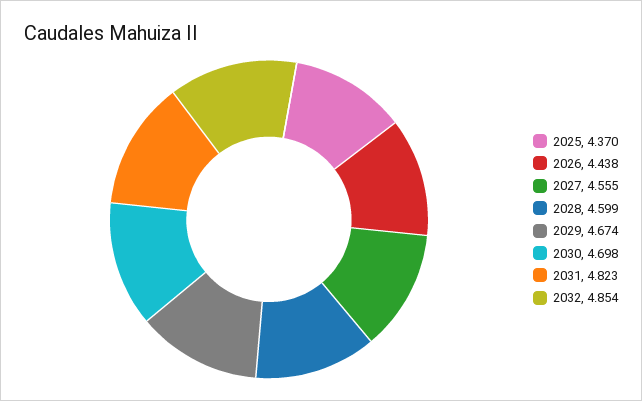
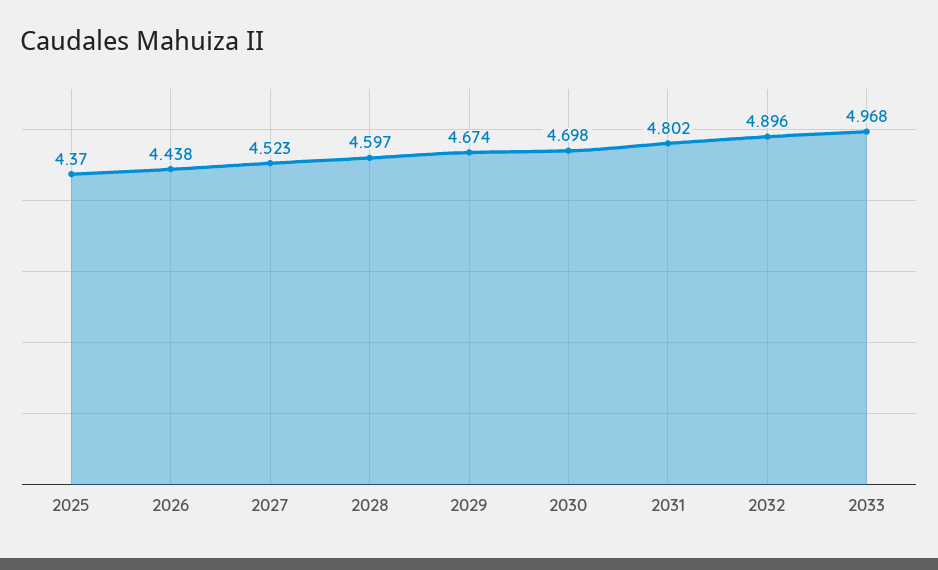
2027: 4.555 -> 4.523
2028: 4.599 -> 4.597
2031: 4.823 -> 4.802
2032: 4.854 -> 4.896
2033: none -> 4.968

